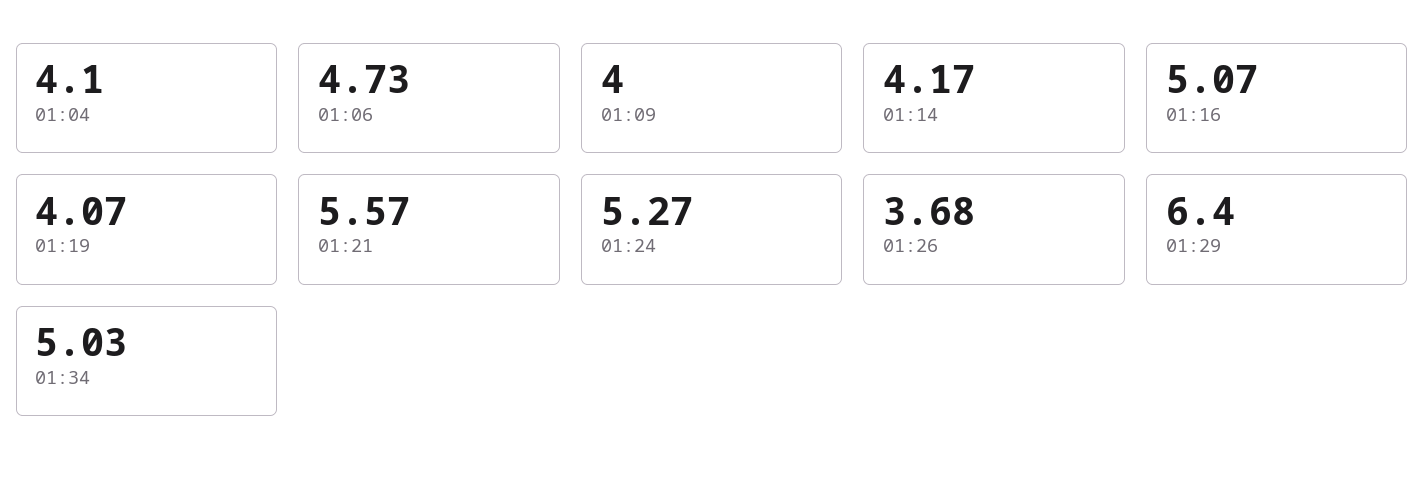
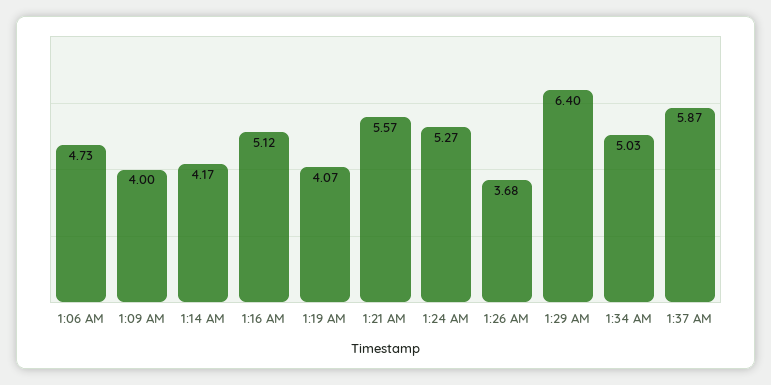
01:04: 4.1 -> none
01:16: 5.07 -> 5.12
1:37 AM: none -> 5.87

